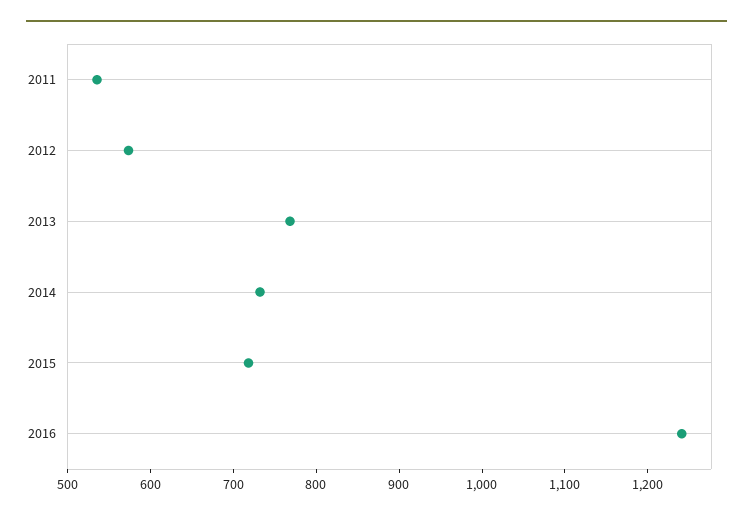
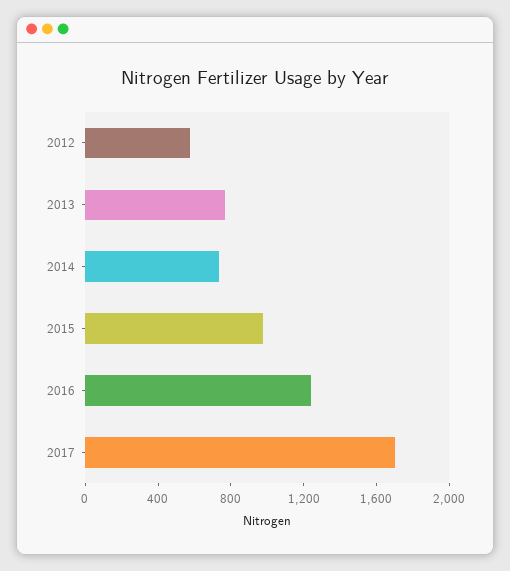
2011: 540 -> none
2015: 720 -> 1000
2017: none -> 1700

